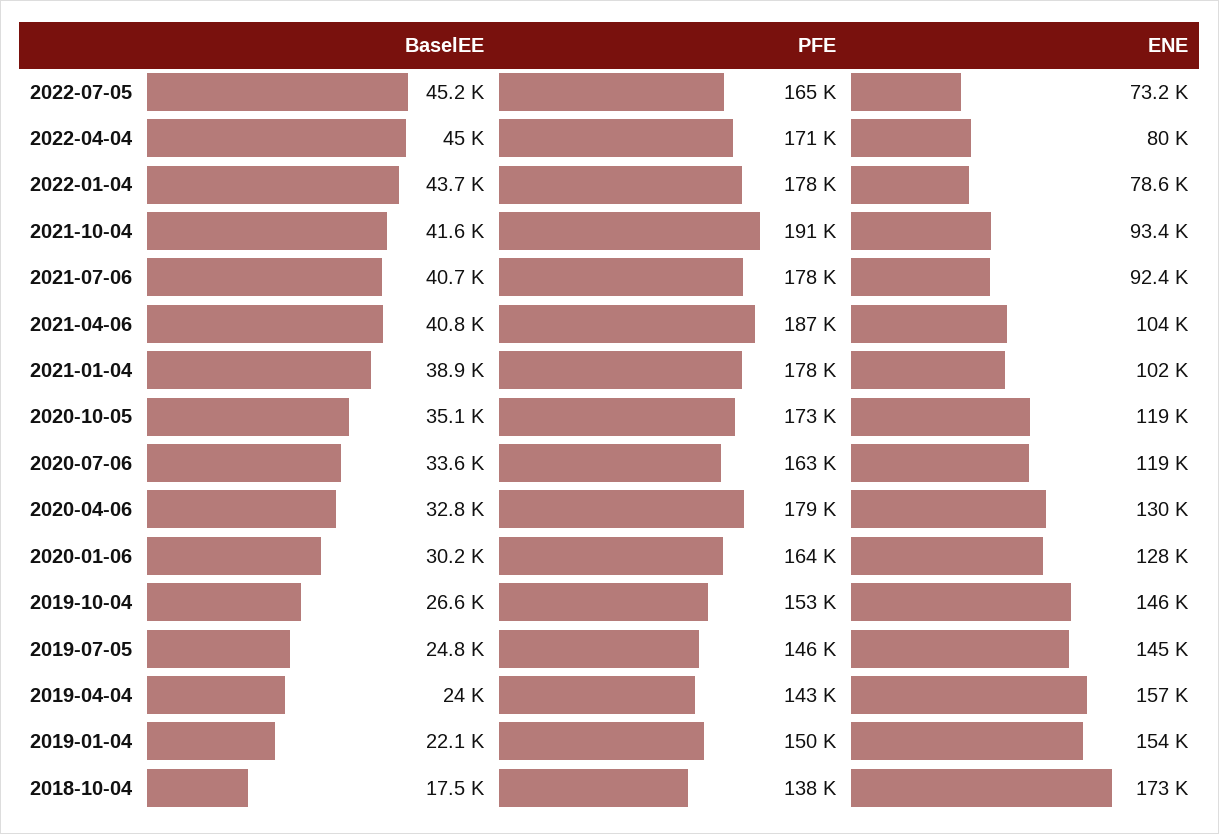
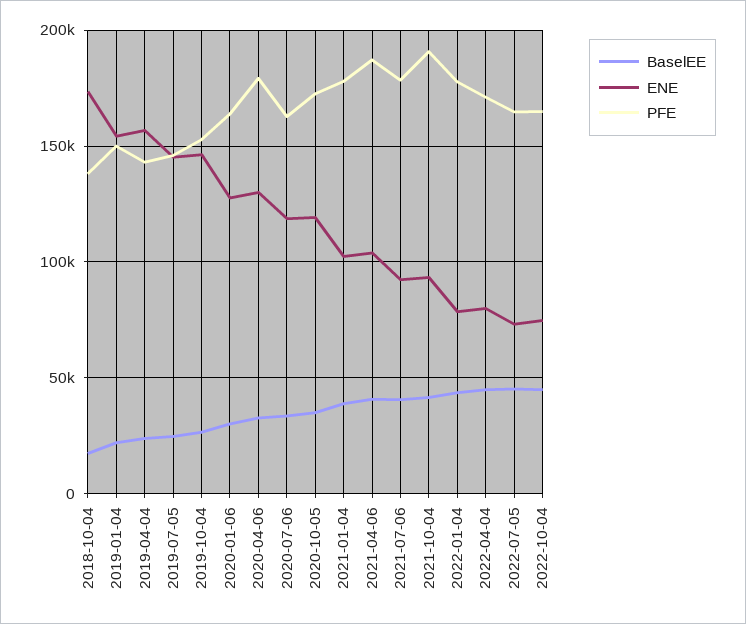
BaselEE, 2022-10-04: none -> 45000
ENE, 2022-10-04: none -> 75000
PFE, 2022-10-04: none -> 165000

